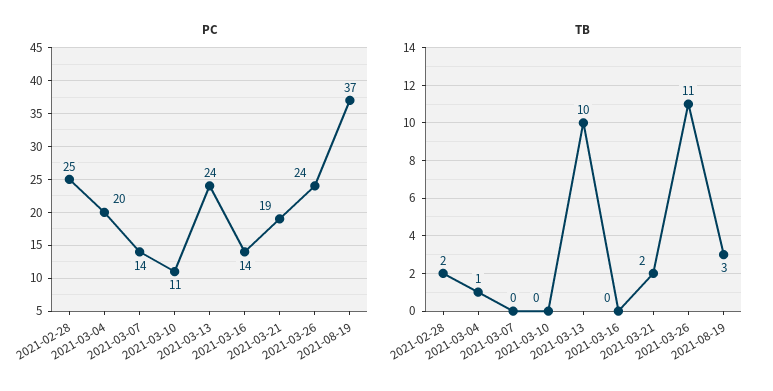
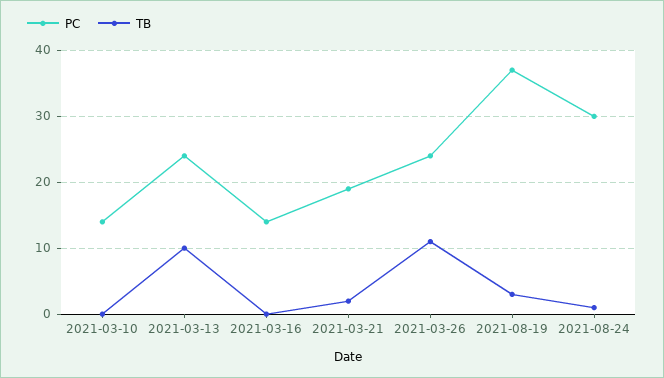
PC, 2021-02-28: 25 -> none
PC, 2021-03-04: 20 -> none
PC, 2021-03-07: 14 -> none
PC, 2021-03-10: 11 -> 14
TB, 2021-02-28: 2 -> none
TB, 2021-03-04: 1 -> none
TB, 2021-03-07: 0 -> none
PC, 2021-08-24: none -> 30
TB, 2021-08-24: none -> 1

